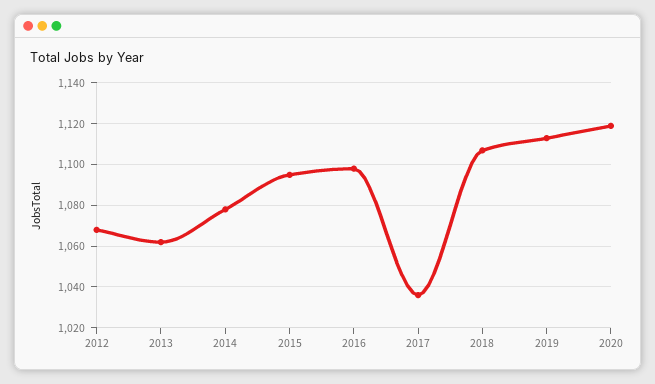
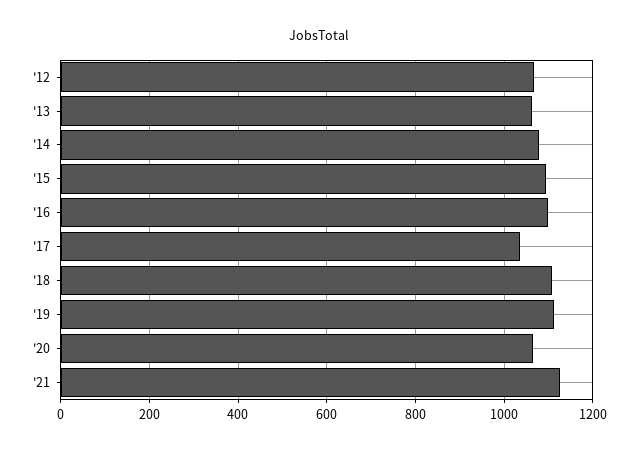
2020: 1120 -> 1060
'21: none -> 1120

